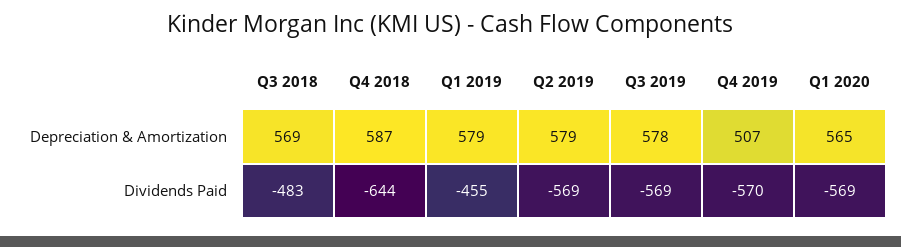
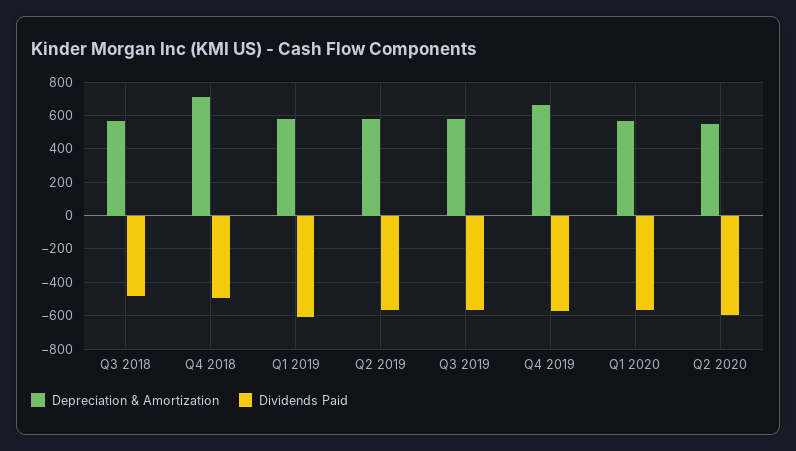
Depreciation & Amortization, Q4 2018: 587 -> 700
Depreciation & Amortization, Q4 2019: 507 -> 650
Dividends Paid, Q4 2018: -644 -> -500
Dividends Paid, Q1 2019: -455 -> -600
Depreciation & Amortization, Q2 2020: none -> 550
Dividends Paid, Q2 2020: none -> -600

